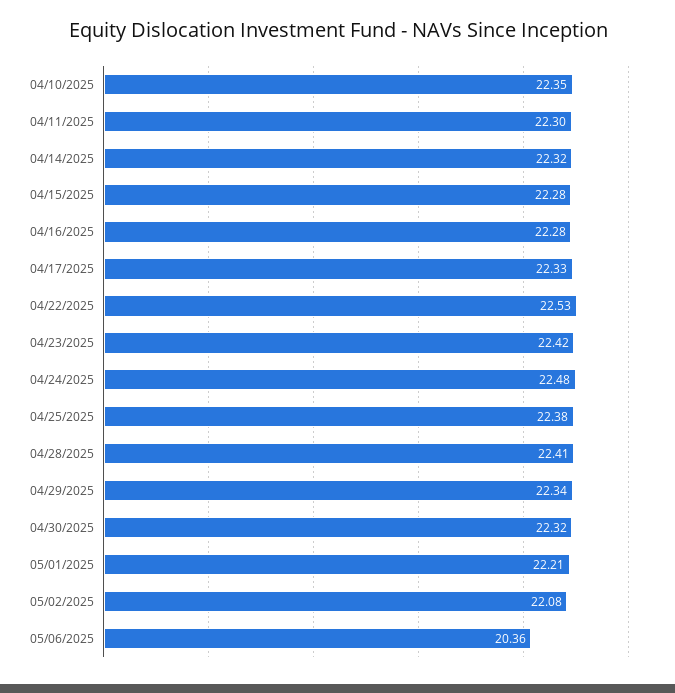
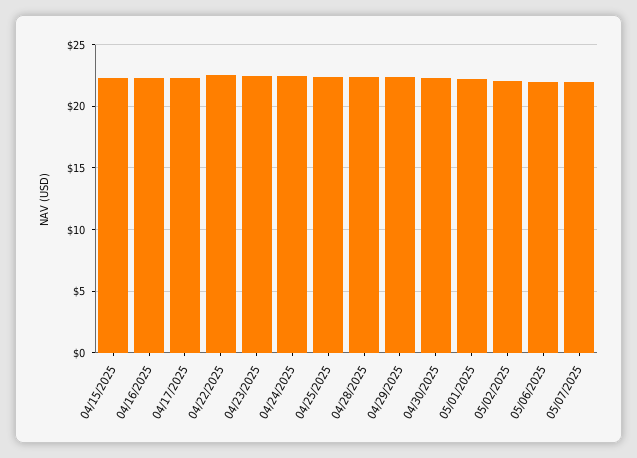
04/10/2025: 22.35 -> none
04/11/2025: 22.3 -> none
04/14/2025: 22.32 -> none
05/06/2025: 20.36 -> 22
05/07/2025: none -> 22

